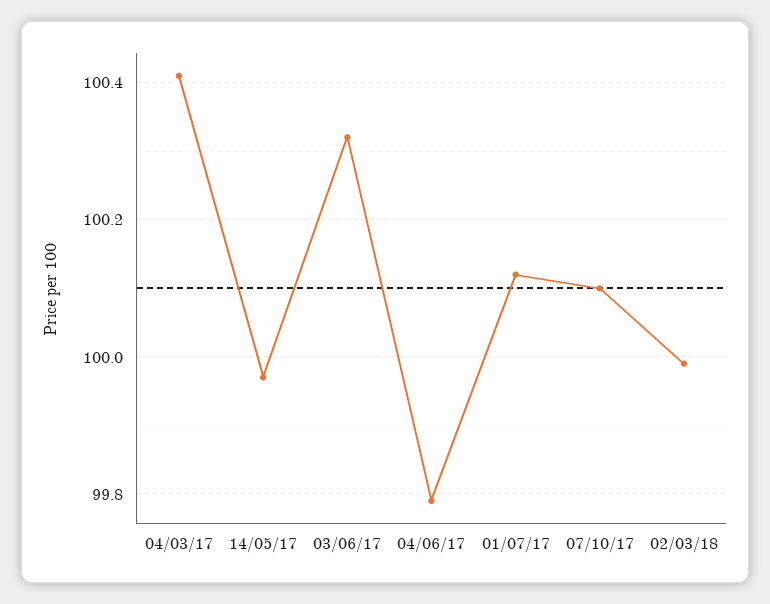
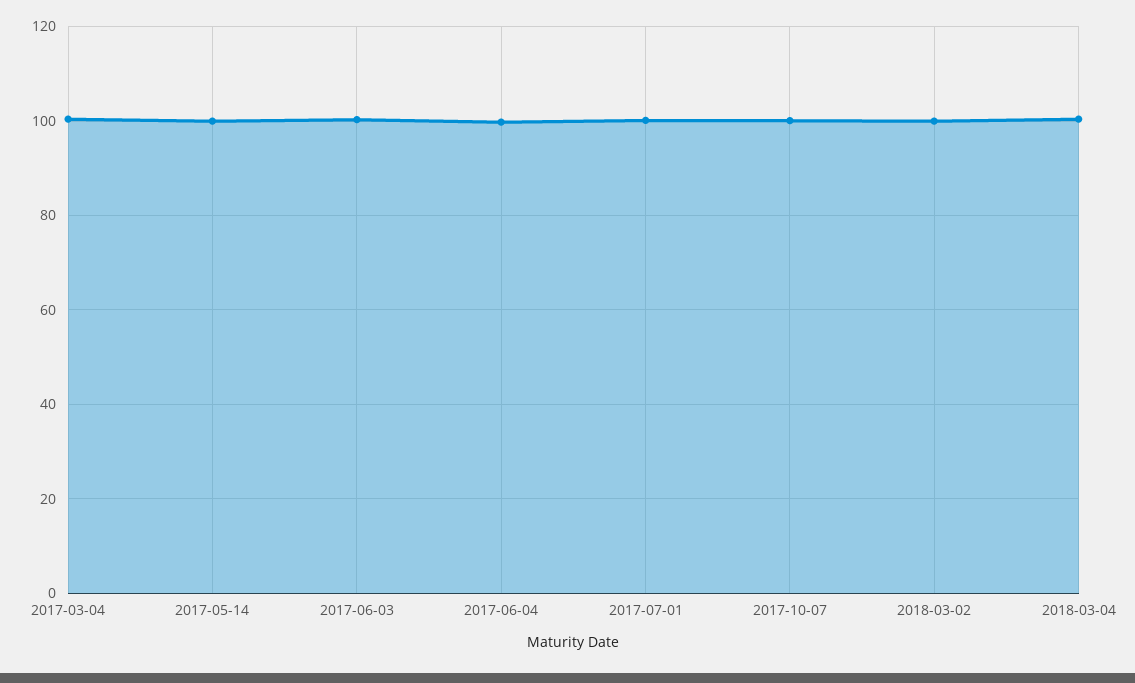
2018-03-04: none -> 100

